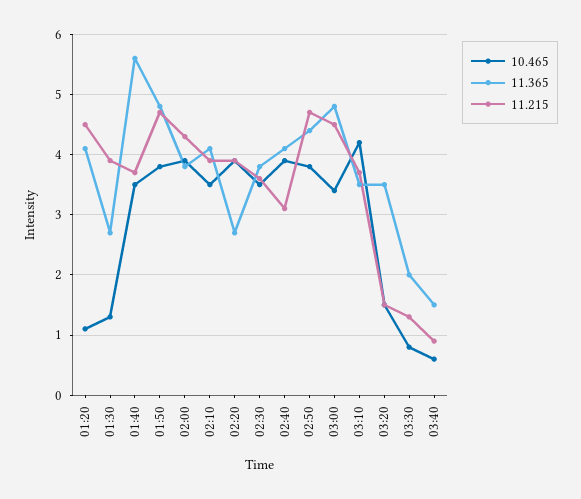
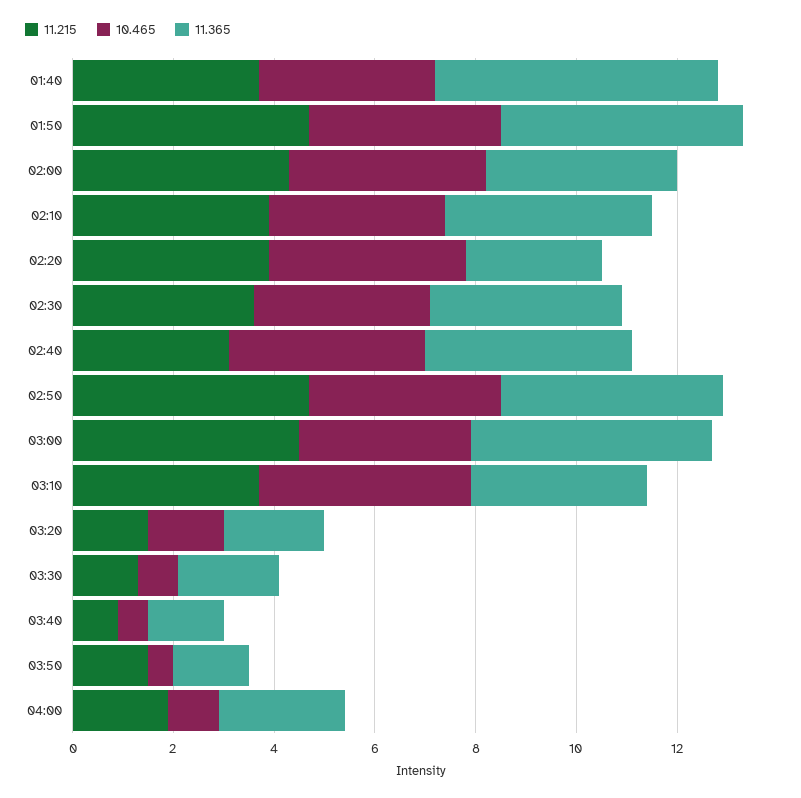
10.465, 01:20: 1.1 -> none
11.365, 01:20: 4.1 -> none
11.215, 01:20: 4.5 -> none
10.465, 01:30: 1.3 -> none
11.365, 01:30: 2.7 -> none
11.215, 01:30: 3.9 -> none
11.365, 03:20: 3.5 -> 2
11.215, 03:50: none -> 1.5
10.465, 03:50: none -> 0.5
11.365, 03:50: none -> 1.5
11.215, 04:00: none -> 2
10.465, 04:00: none -> 1
11.365, 04:00: none -> 2.5

